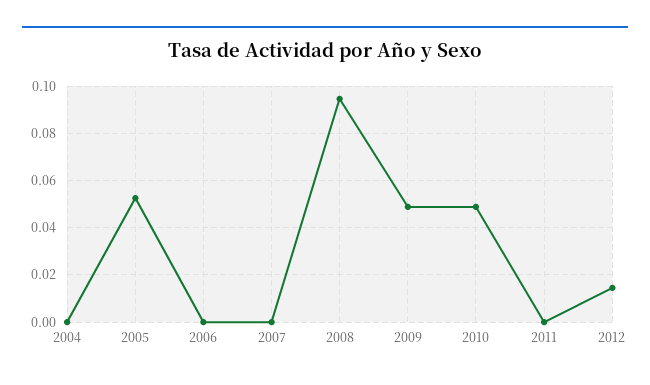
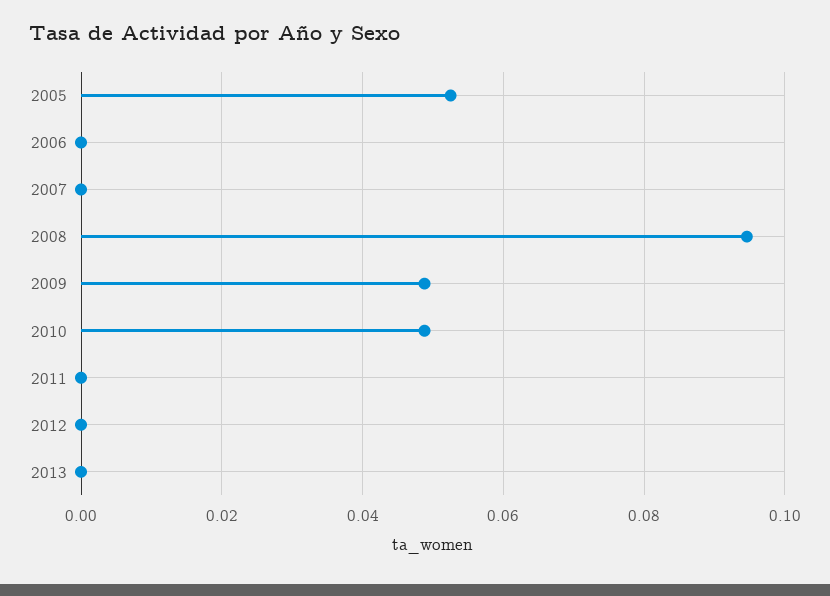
2004: 0 -> none
2012: 0.015 -> 0
2013: none -> 0

